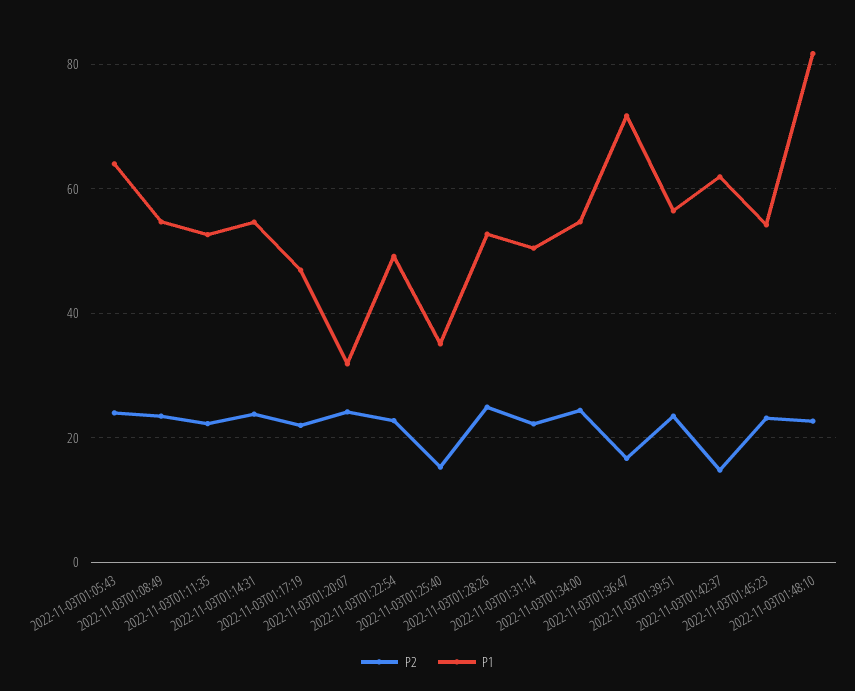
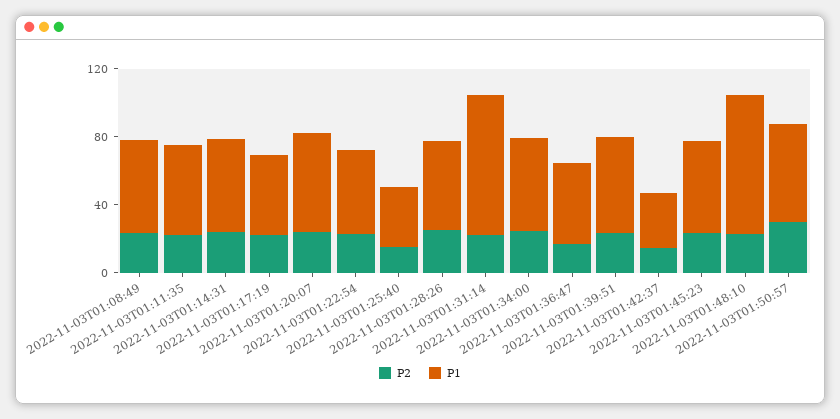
P2, 2022-11-03T01:05:43: 24 -> none
P1, 2022-11-03T01:05:43: 64 -> none
P1, 2022-11-03T01:20:07: 32 -> 60
P1, 2022-11-03T01:31:14: 50 -> 80
P1, 2022-11-03T01:36:47: 72 -> 50
P1, 2022-11-03T01:42:37: 62 -> 30
P2, 2022-11-03T01:50:57: none -> 30
P1, 2022-11-03T01:50:57: none -> 60

